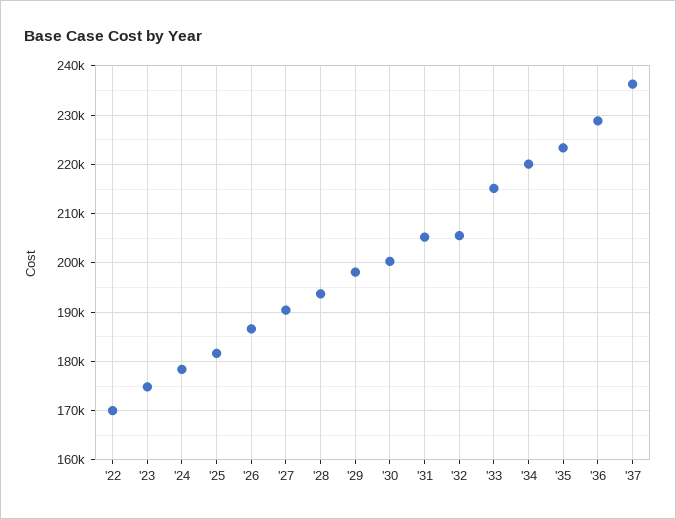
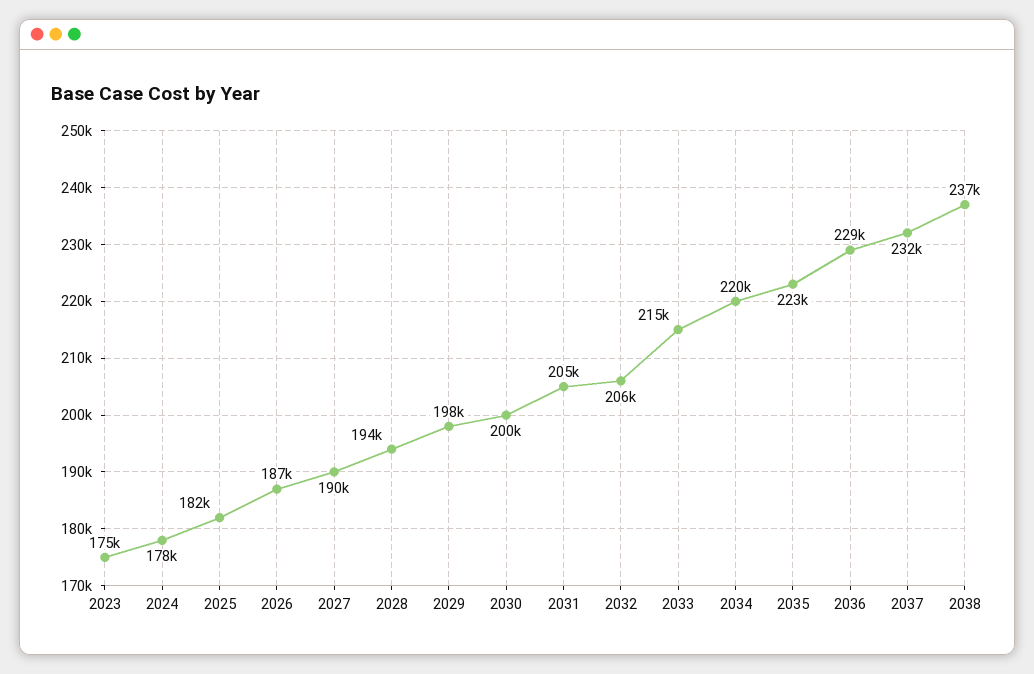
'22: 170000 -> none
'37: 236000 -> 232000
2038: none -> 237000

